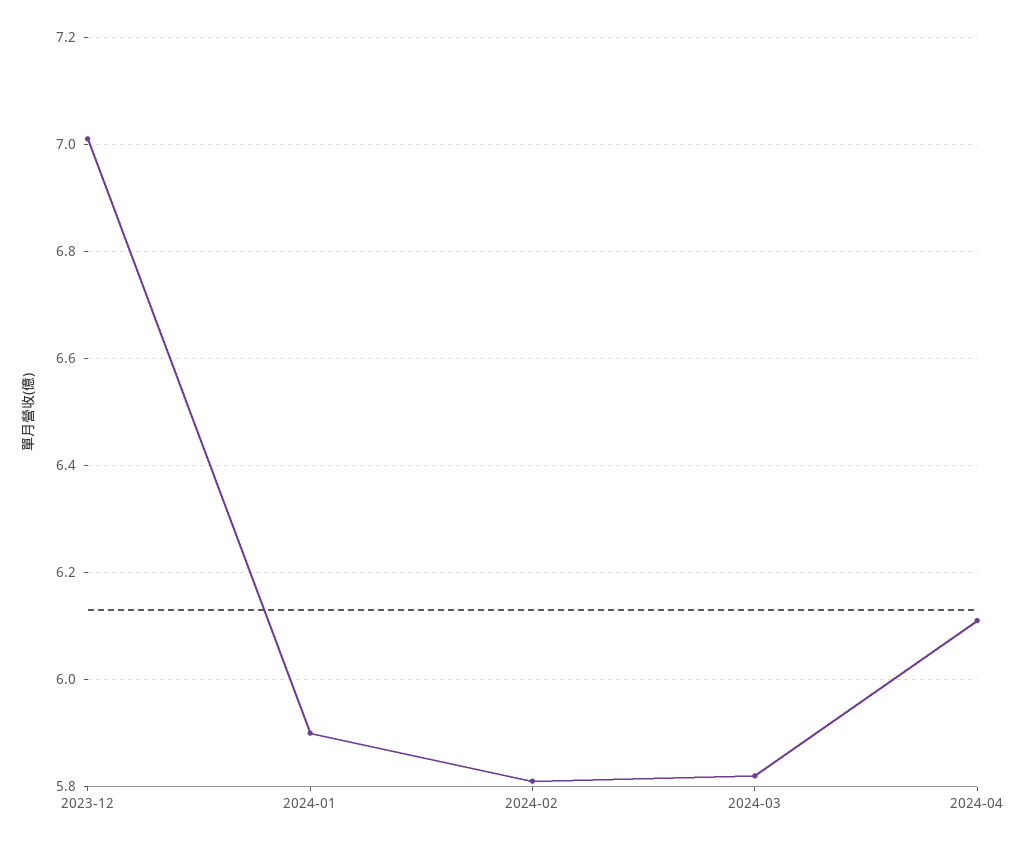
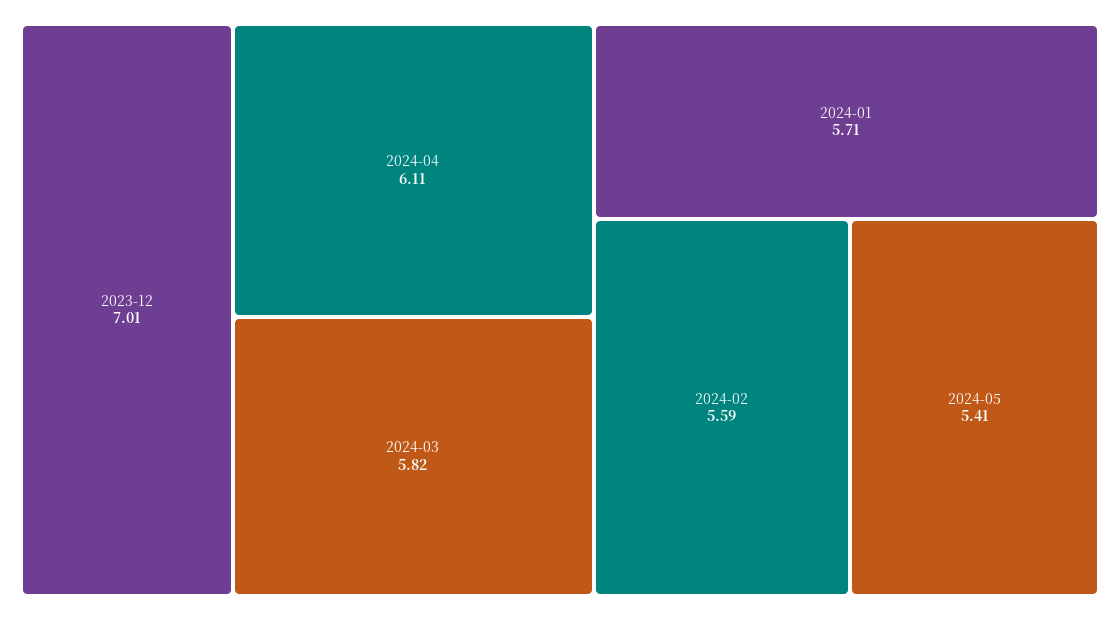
2024-01: 5.9 -> 5.71
2024-02: 5.8 -> 5.59
2024-05: none -> 5.41

